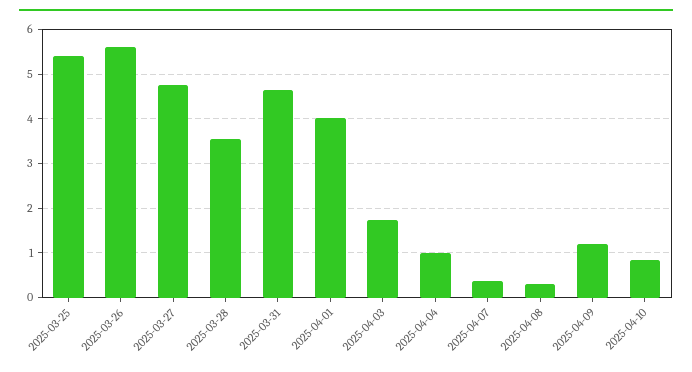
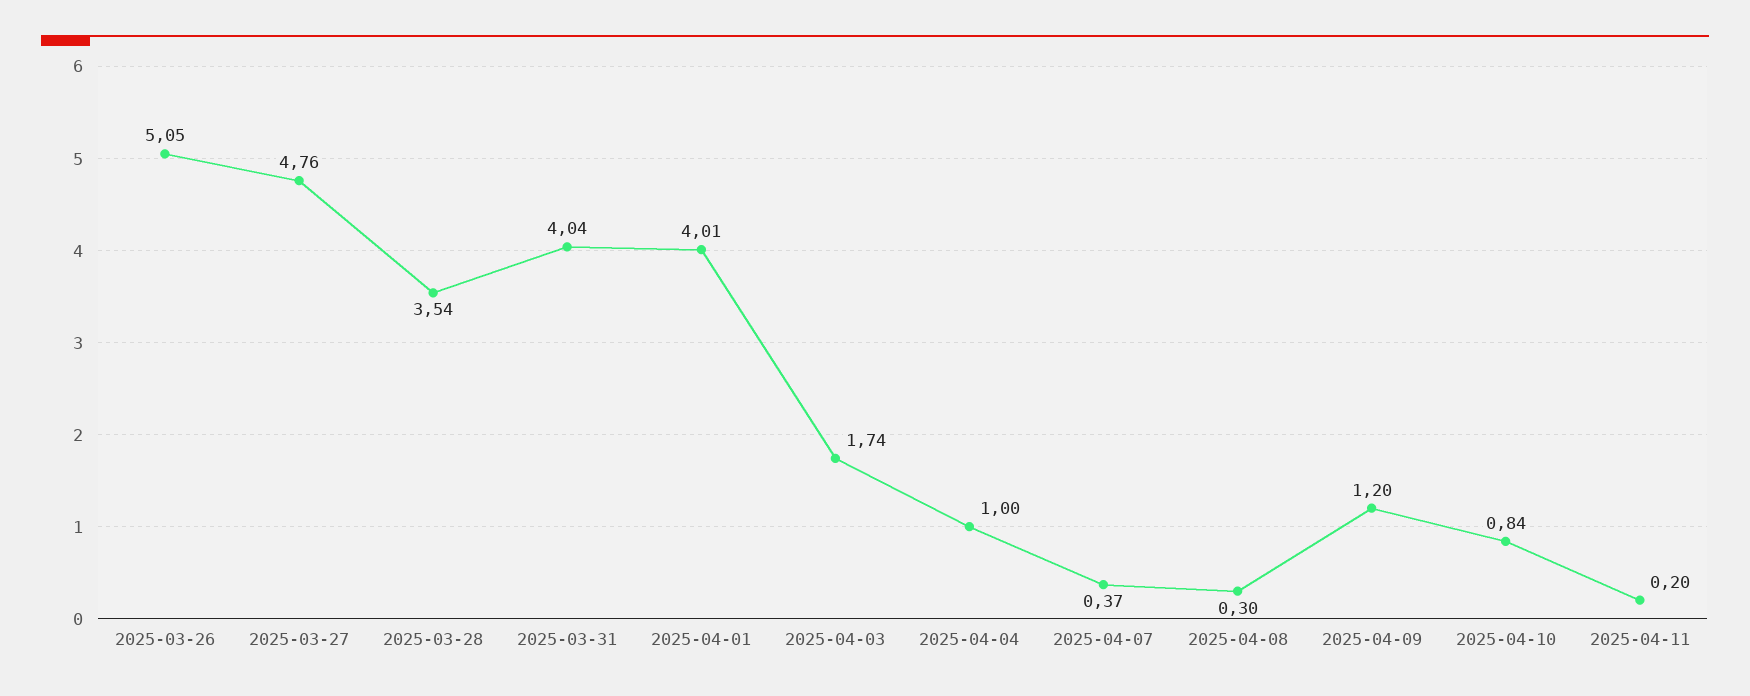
2025-03-25: 5.4 -> none
2025-03-26: 5.6 -> 5.05
2025-03-31: 4.6 -> 4.04
2025-04-11: none -> 0.2

